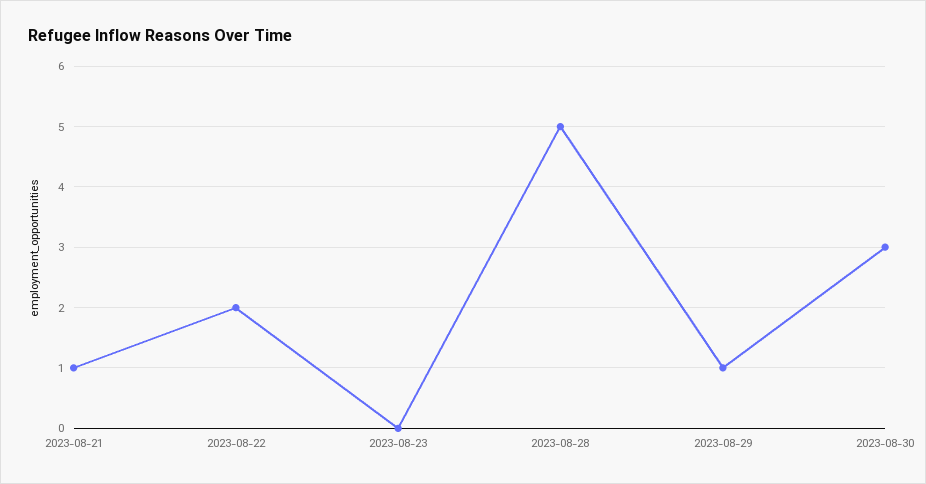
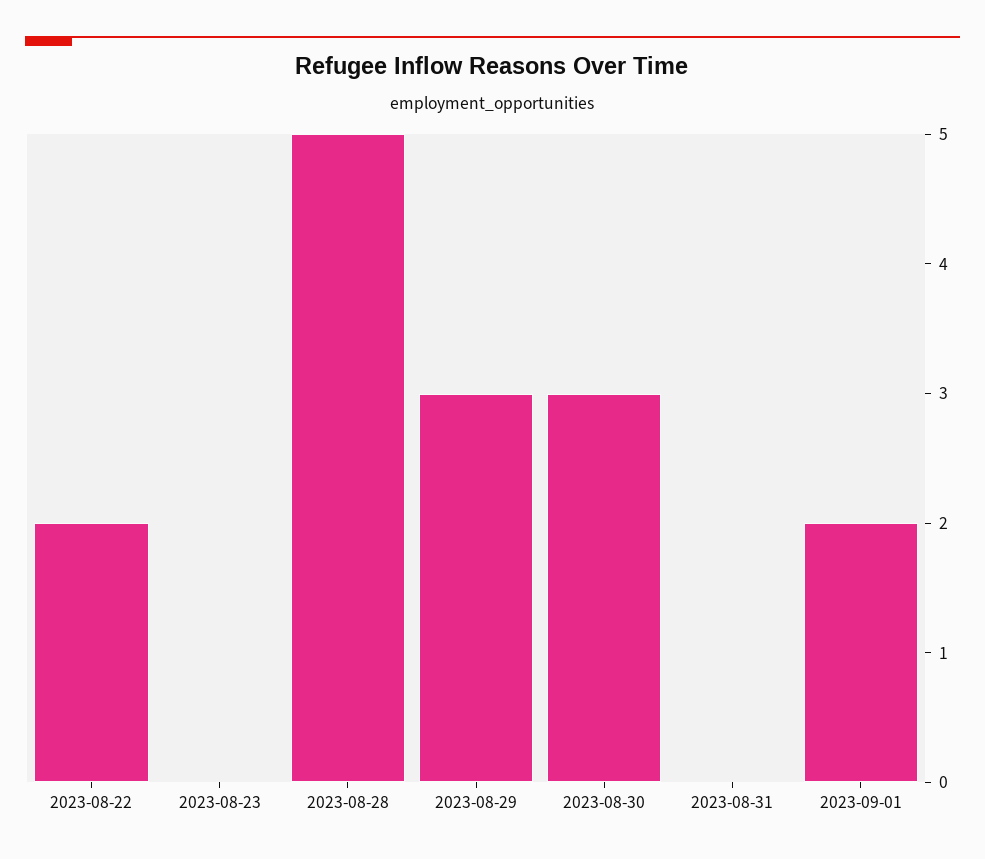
2023-08-21: 1 -> none
2023-08-29: 1 -> 3
2023-08-31: none -> 0
2023-09-01: none -> 2

